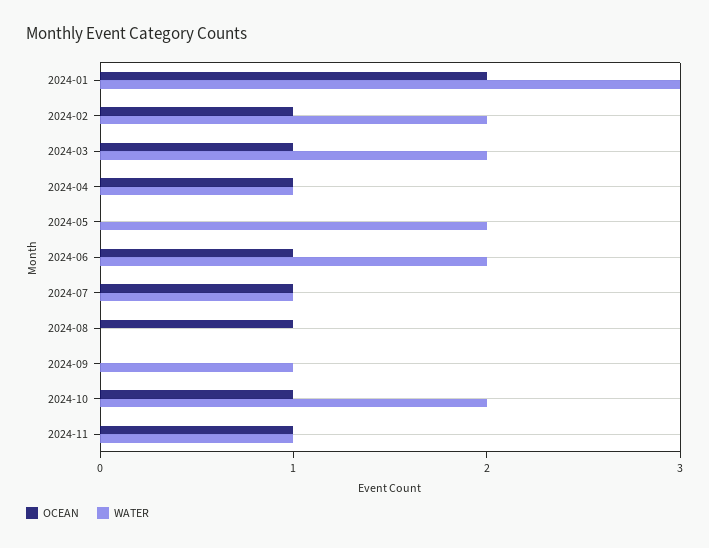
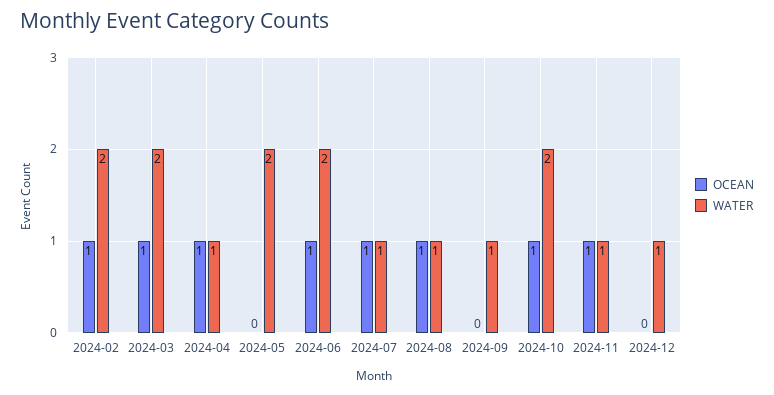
OCEAN, 2024-01: 2 -> none
WATER, 2024-01: 3 -> none
WATER, 2024-08: 0 -> 1
OCEAN, 2024-12: none -> 0
WATER, 2024-12: none -> 1

